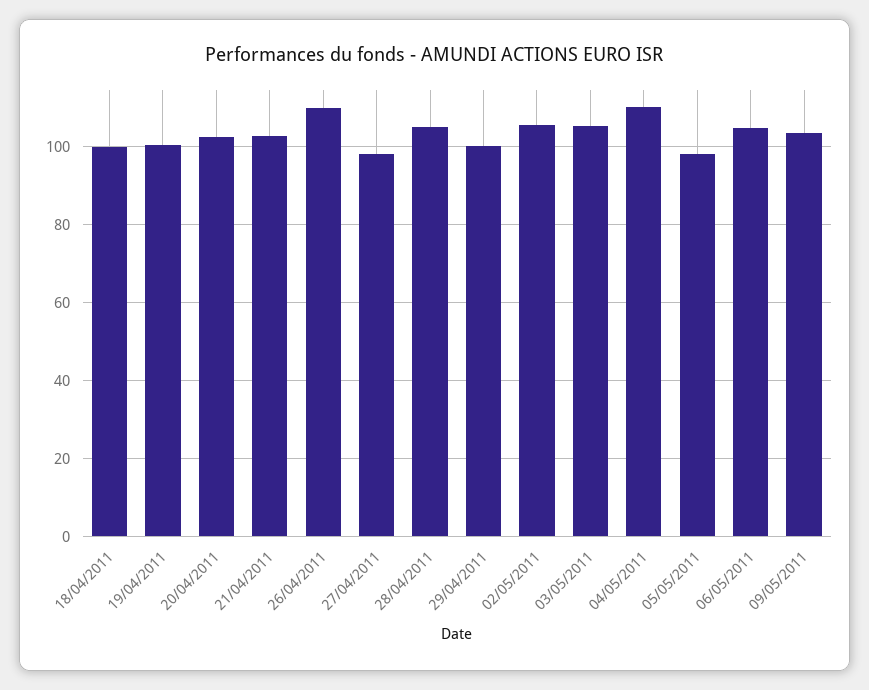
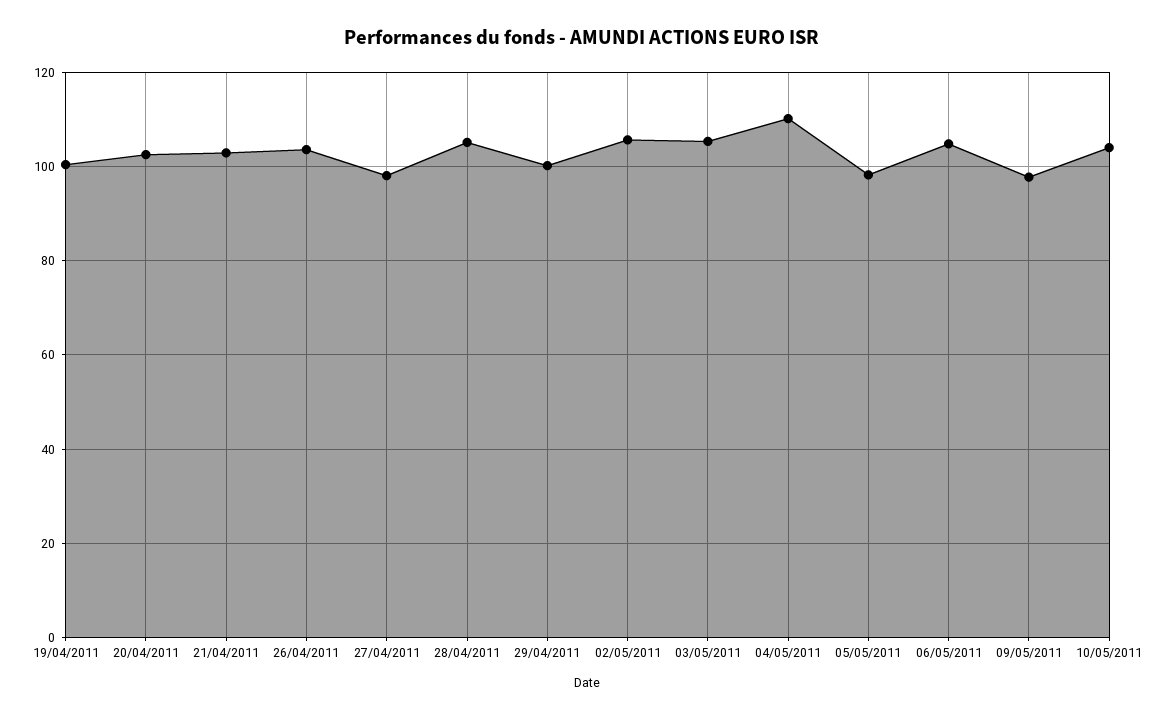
18/04/2011: 100 -> none
26/04/2011: 110 -> 104
09/05/2011: 104 -> 98
10/05/2011: none -> 104

